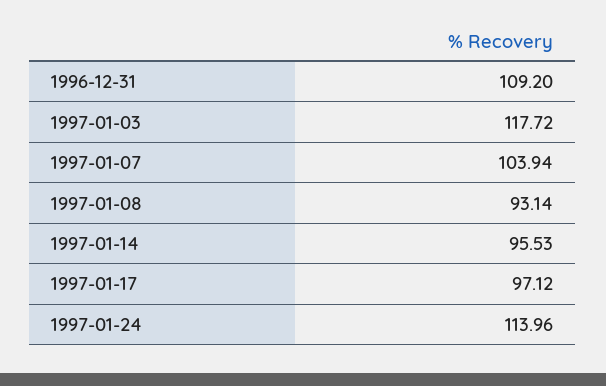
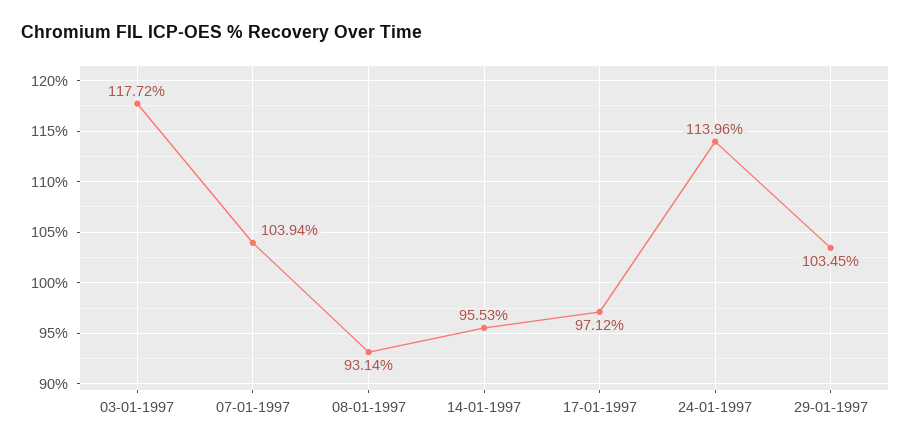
1996-12-31: 109.2 -> none
29-01-1997: none -> 103.45

